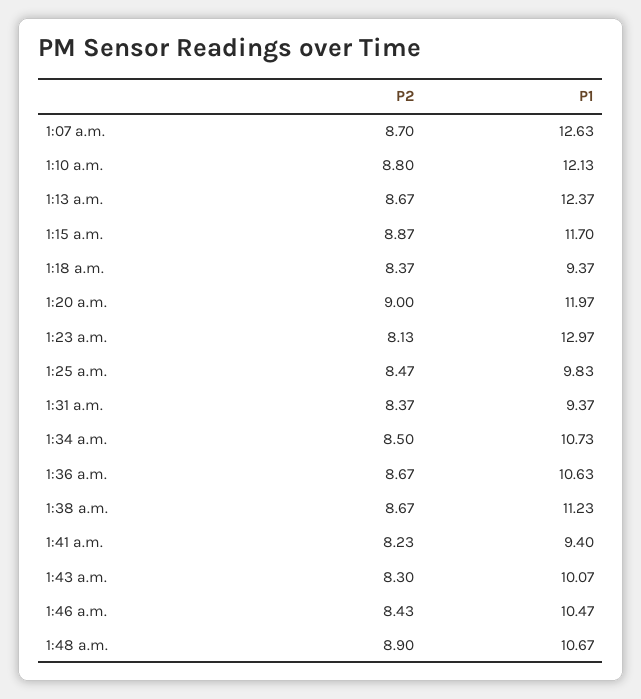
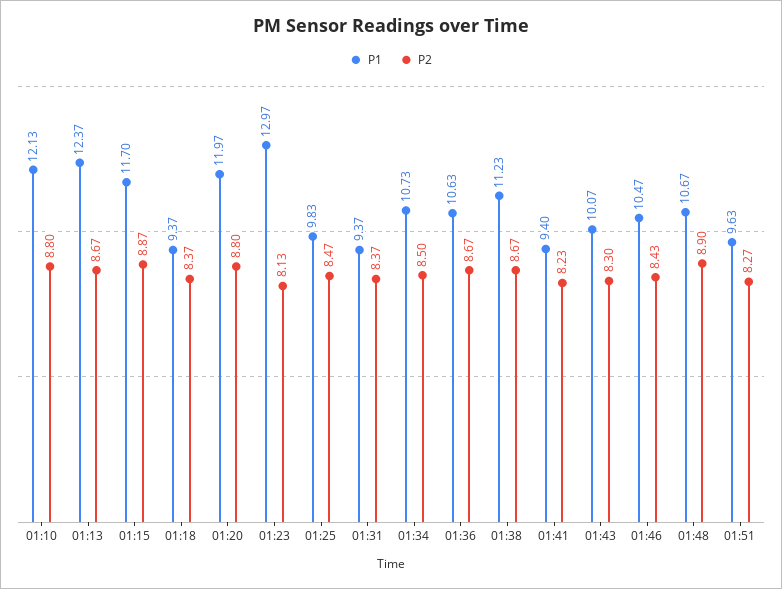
P2, 1:07 a.m.: 8.7 -> none
P1, 1:07 a.m.: 12.63 -> none
P2, 1:20 a.m.: 9 -> 8.8
P1, 01:51: none -> 9.63
P2, 01:51: none -> 8.27

